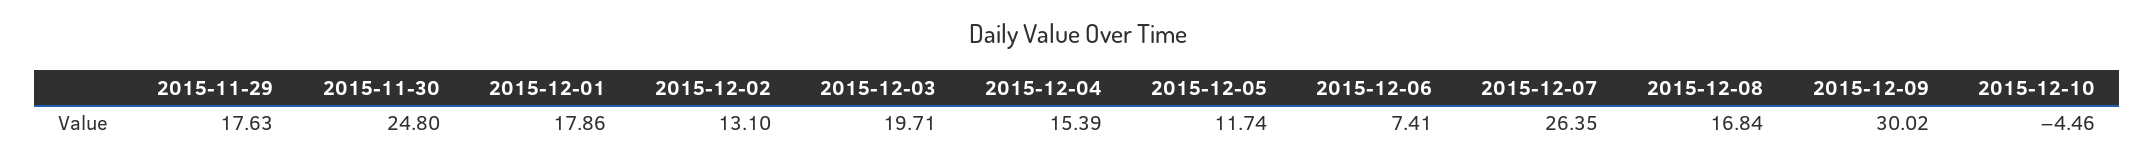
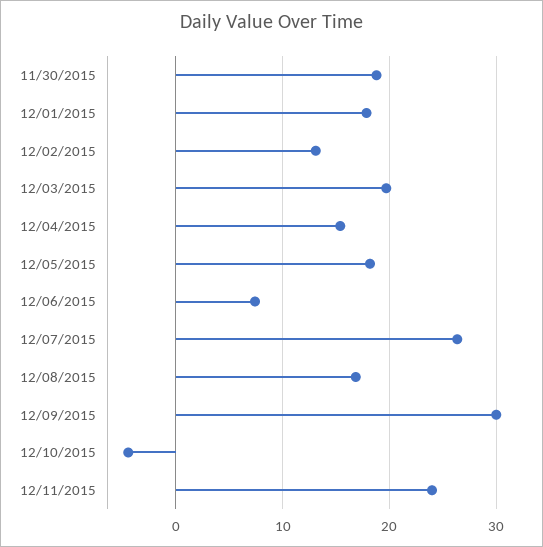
2015-11-29: 17.63 -> none
2015-11-30: 24.8 -> 19
2015-12-05: 11.74 -> 18
12/11/2015: none -> 24

